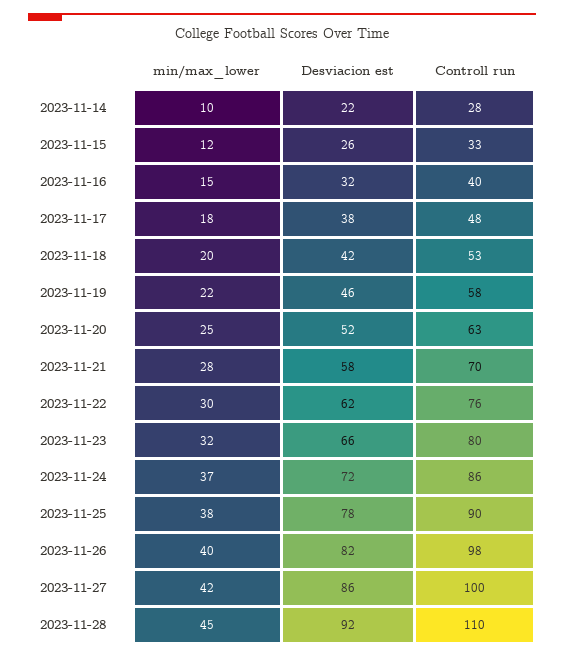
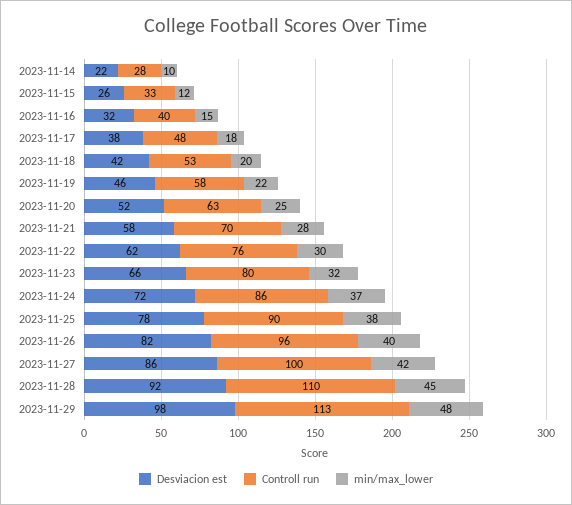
Controll run, 2023-11-26: 98 -> 96
Desviacion est, 2023-11-29: none -> 98
Controll run, 2023-11-29: none -> 113
min/max_lower, 2023-11-29: none -> 48

